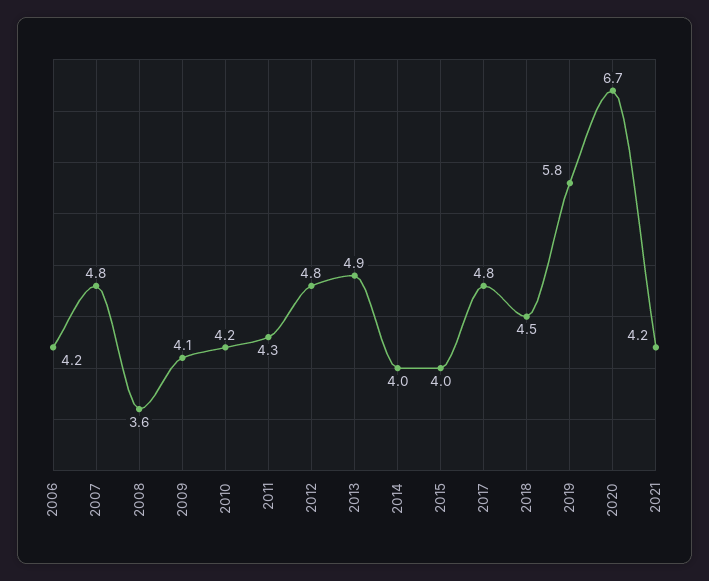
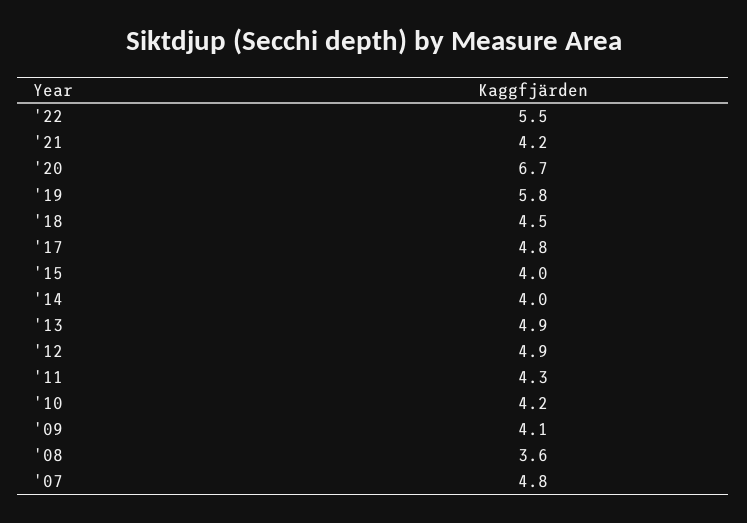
2006: 4.2 -> none
2012: 4.8 -> 4.9
'22: none -> 5.5

